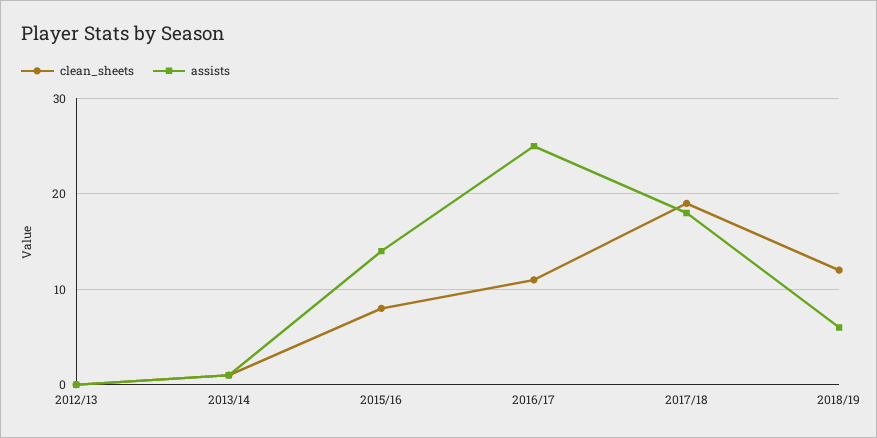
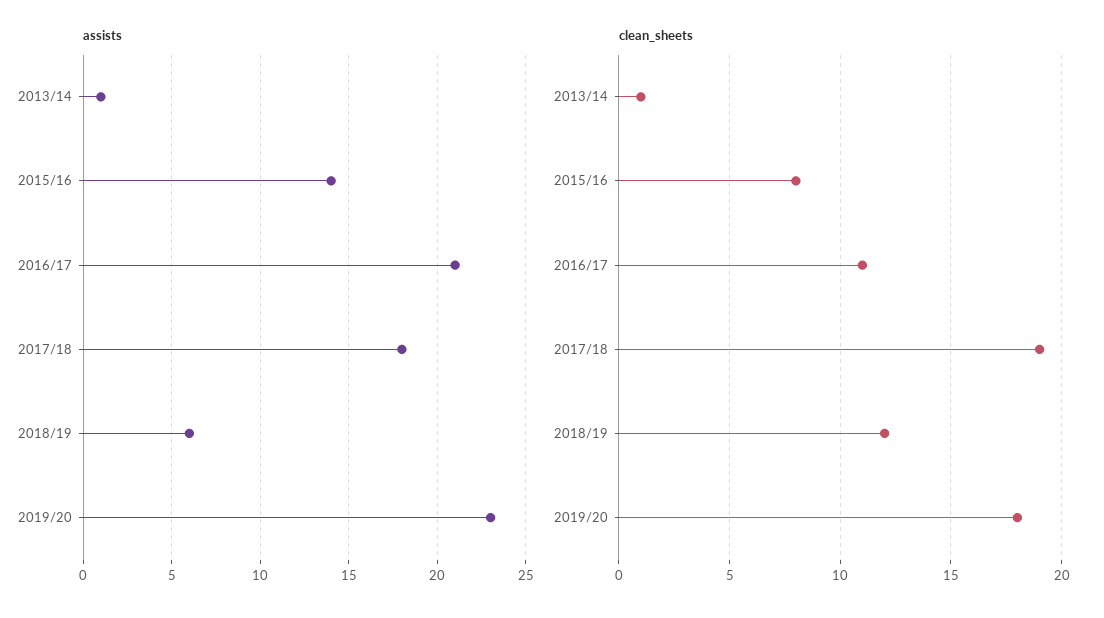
clean_sheets, 2012/13: 0 -> none
assists, 2012/13: 0 -> none
assists, 2016/17: 25 -> 21
assists, 2019/20: none -> 23
clean_sheets, 2019/20: none -> 18

